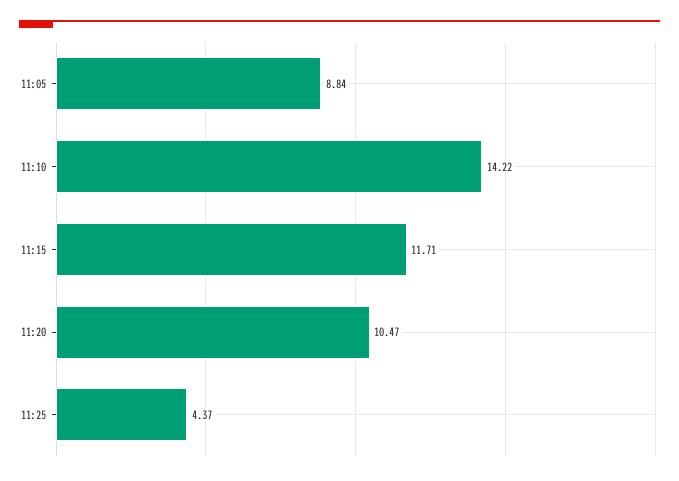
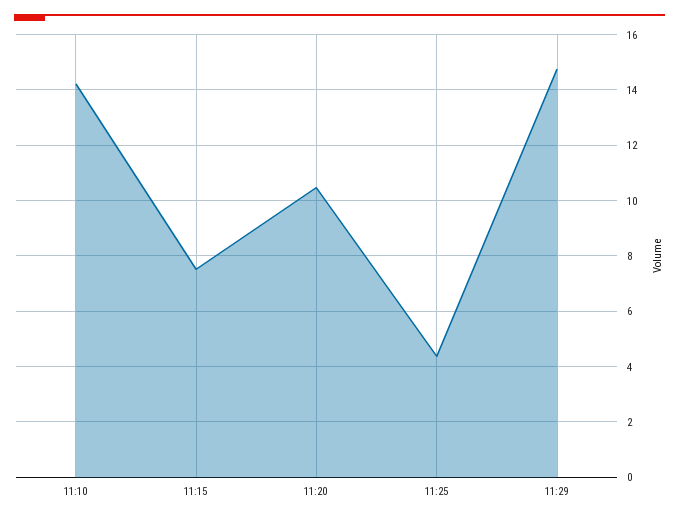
11:05: 8.84 -> none
11:15: 11.71 -> 7.5
11:29: none -> 14.75

